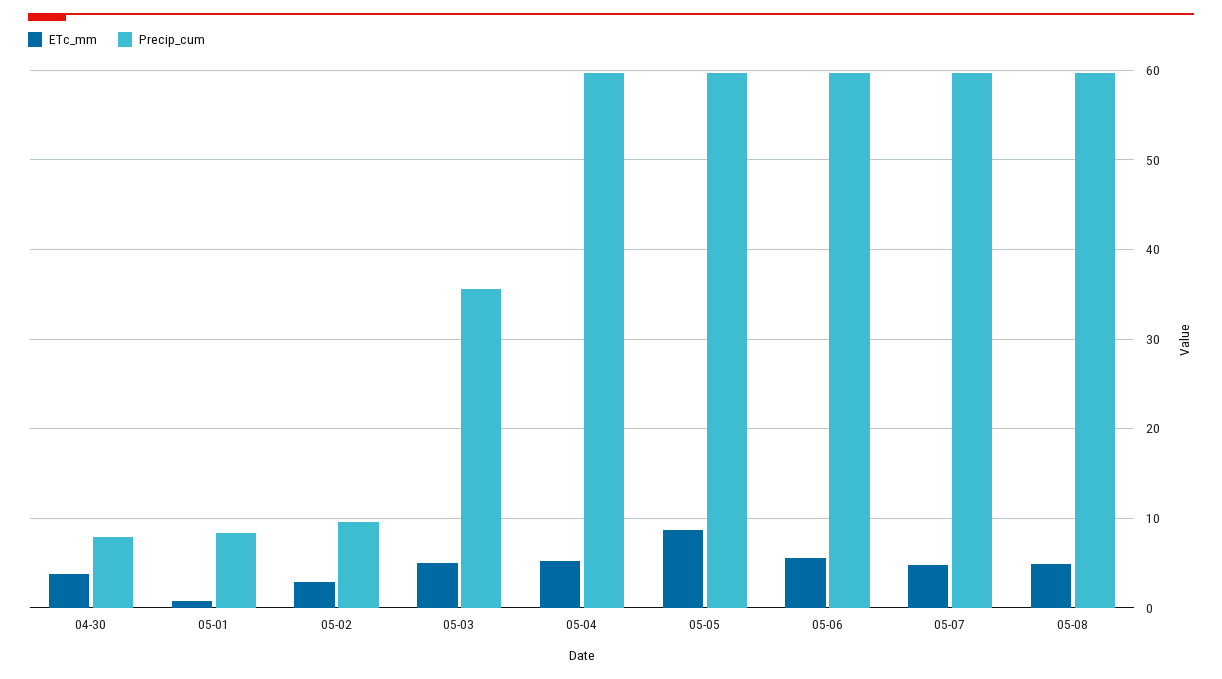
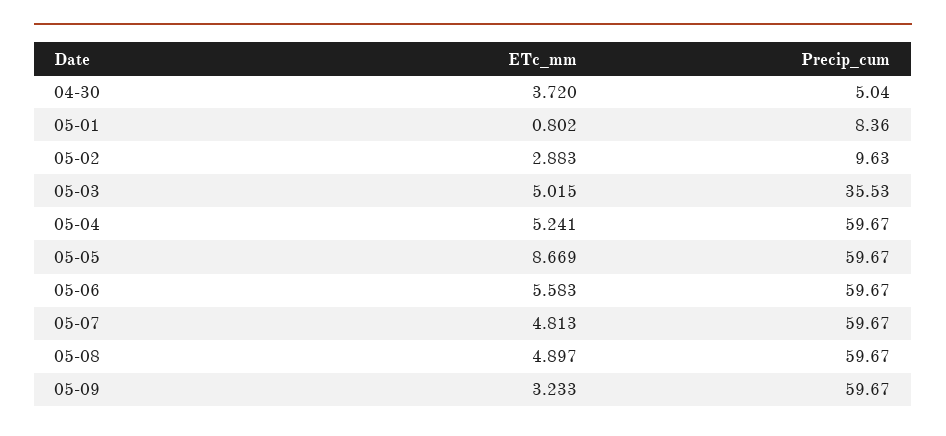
Precip_cum, 04-30: 8 -> 5.04
ETc_mm, 05-09: none -> 3.233
Precip_cum, 05-09: none -> 59.67

